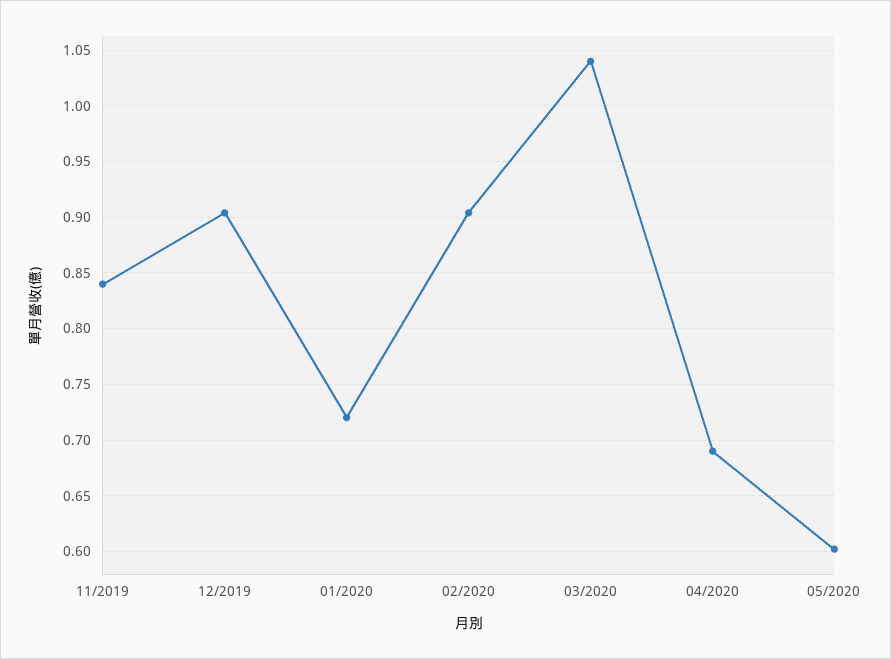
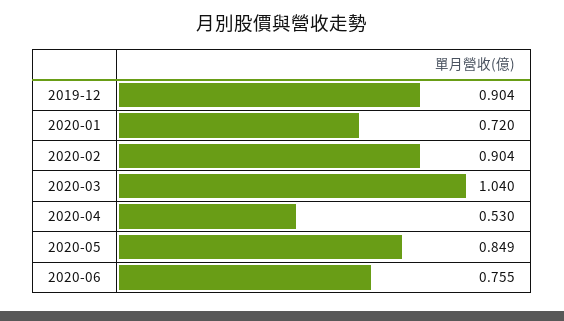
11/2019: 0.84 -> none
04/2020: 0.69 -> 0.53
05/2020: 0.6 -> 0.849
2020-06: none -> 0.755

